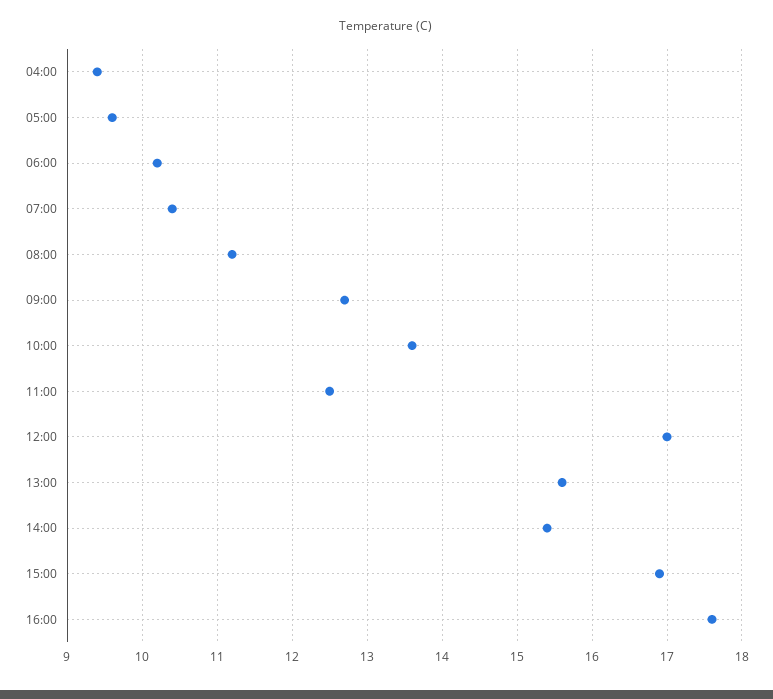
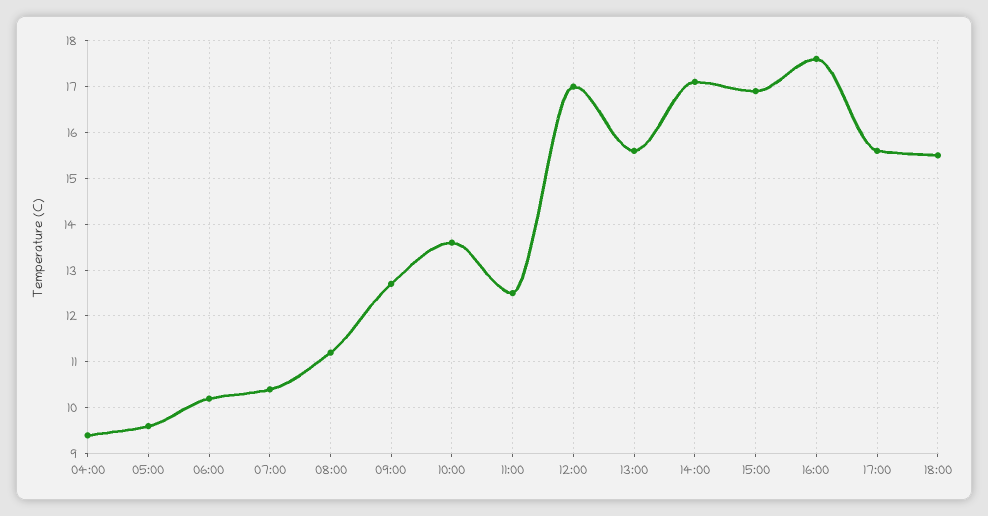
14:00: 15.4 -> 17
17:00: none -> 15.5
18:00: none -> 15.5

